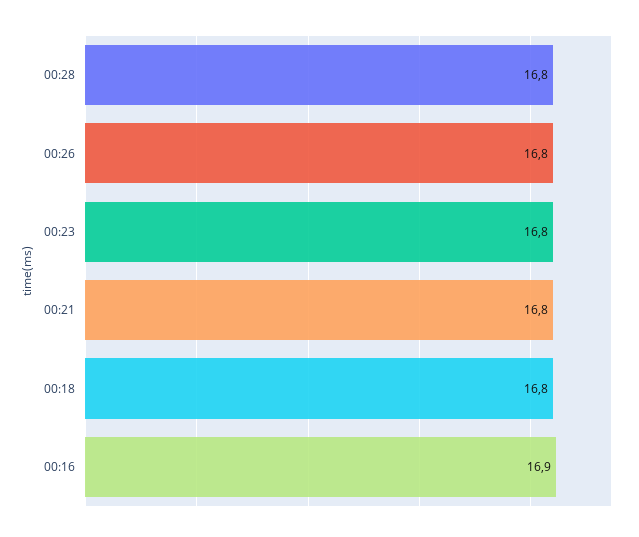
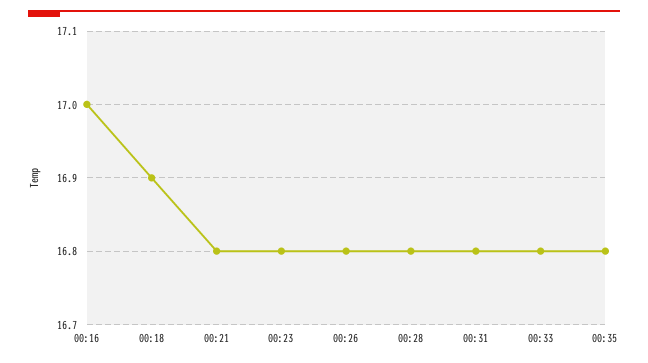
00:18: 16.8 -> 16.9
00:16: 16.9 -> 17
00:31: none -> 16.8
00:33: none -> 16.8
00:35: none -> 16.8

